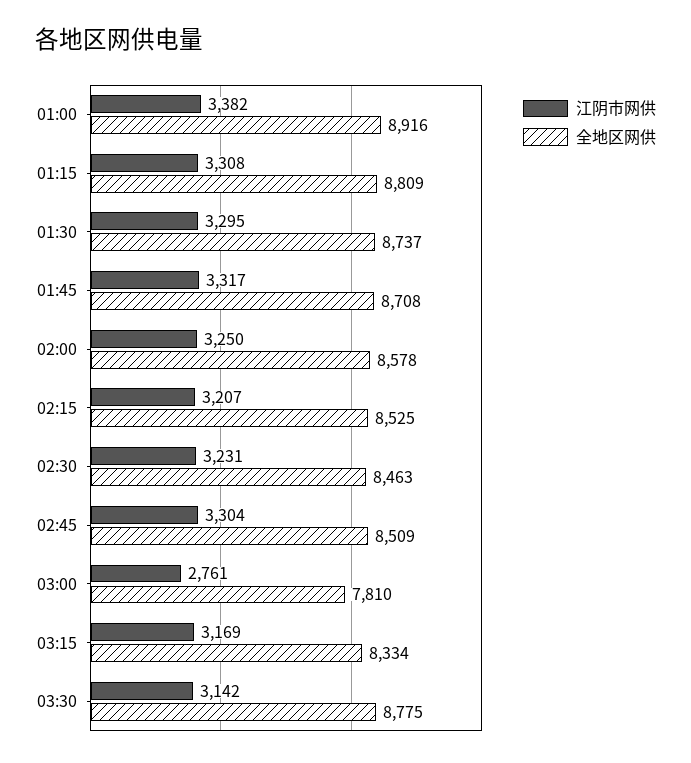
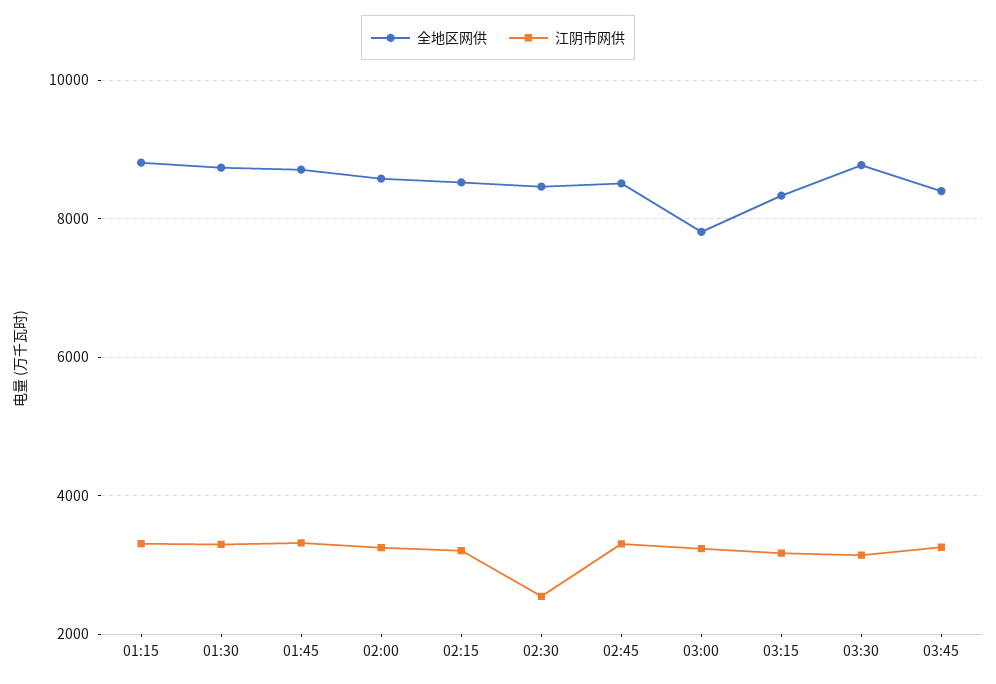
江阴市网供, 01:00: 3382 -> none
全地区网供, 01:00: 8916 -> none
江阴市网供, 02:30: 3231 -> 2600
江阴市网供, 03:00: 2761 -> 3200
全地区网供, 03:45: none -> 8400
江阴市网供, 03:45: none -> 3200

